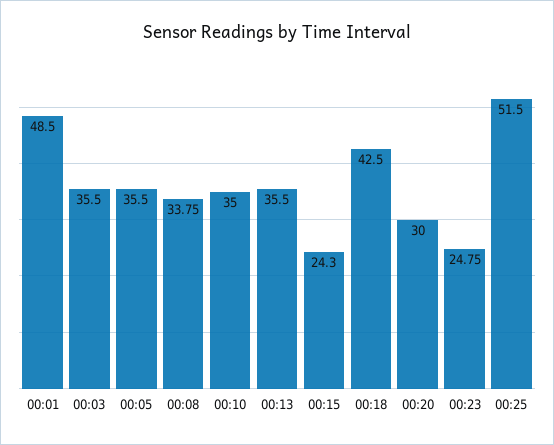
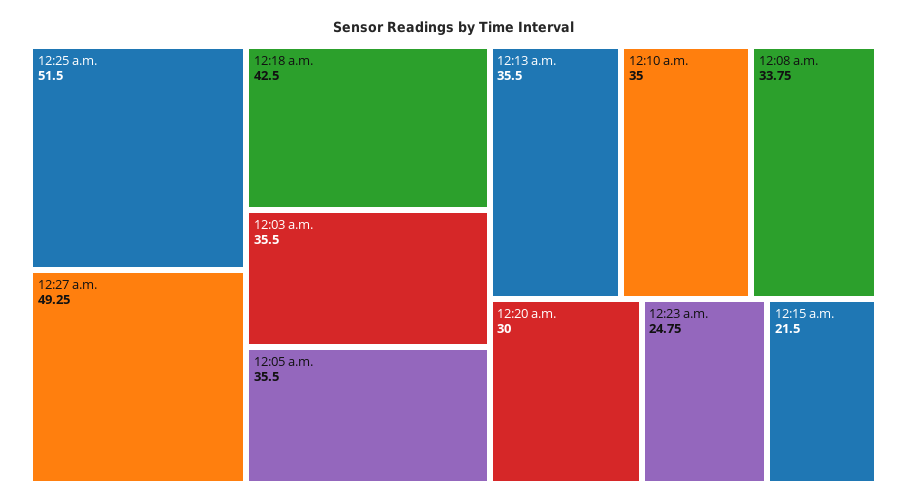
00:01: 48.5 -> none
00:15: 24.3 -> 21.5
12:27 a.m.: none -> 49.25

